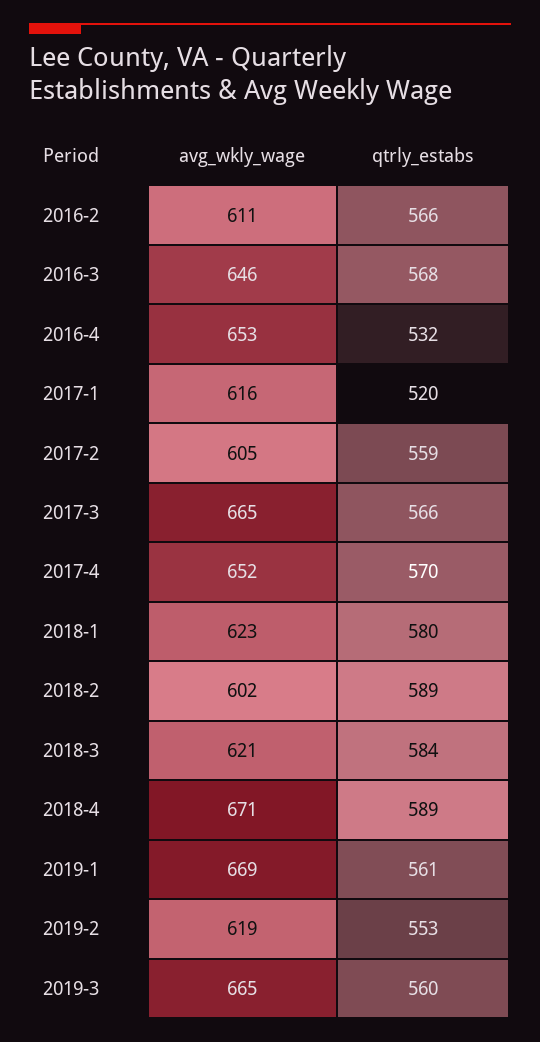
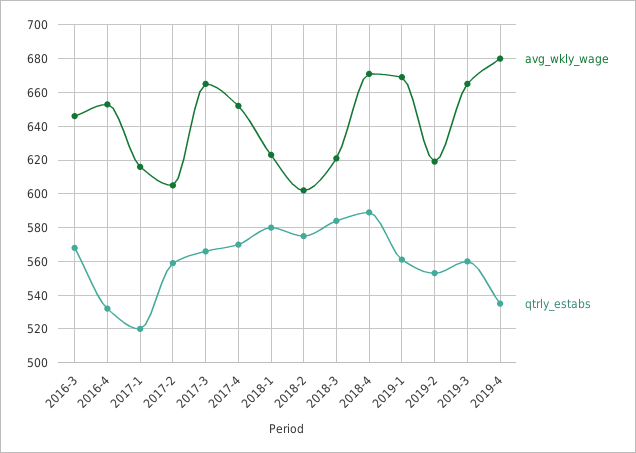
avg_wkly_wage, 2016-2: 611 -> none
qtrly_estabs, 2016-2: 566 -> none
qtrly_estabs, 2018-2: 589 -> 575
avg_wkly_wage, 2019-4: none -> 680
qtrly_estabs, 2019-4: none -> 535

